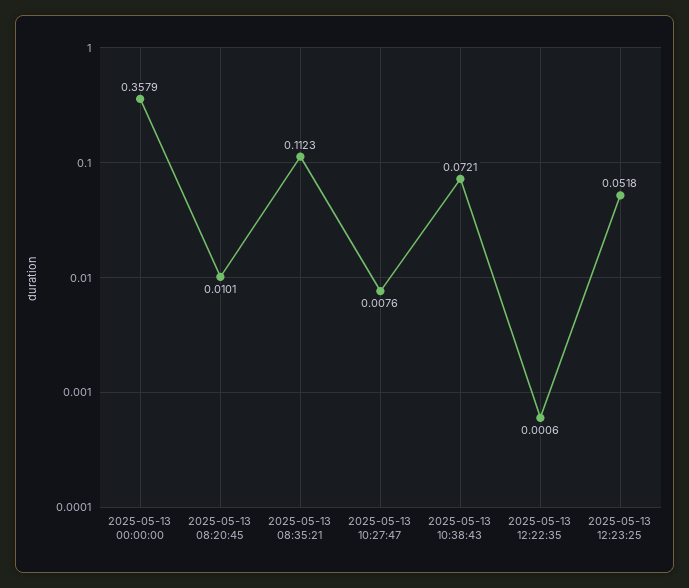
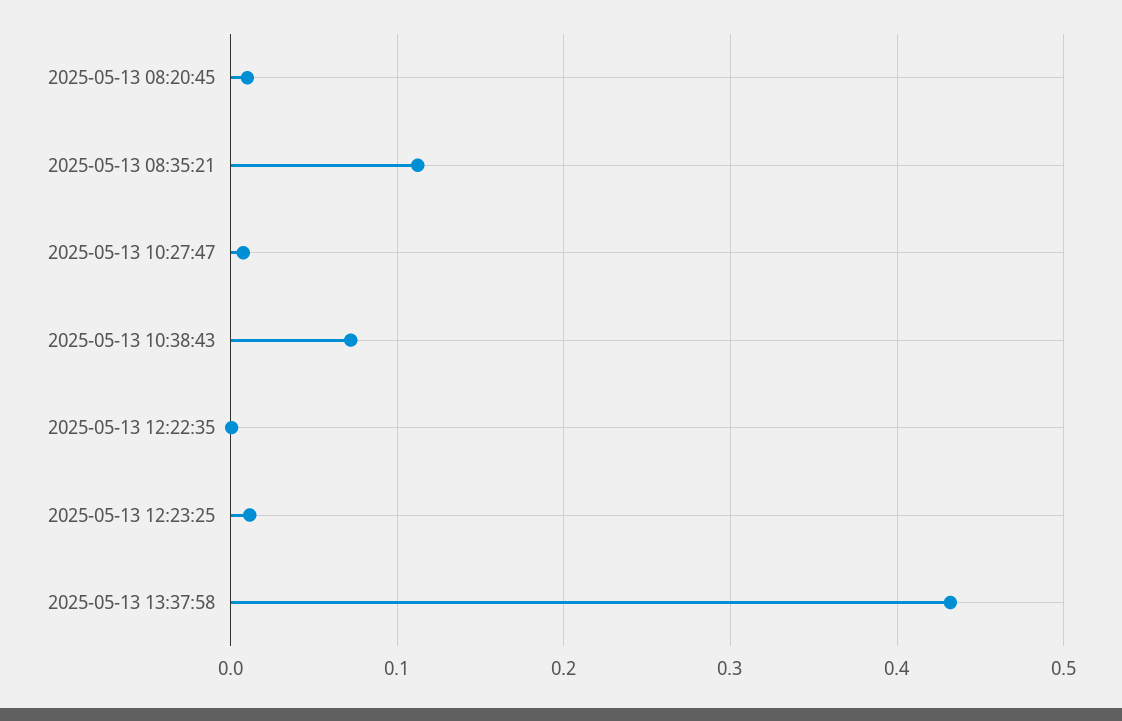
2025-05-13 00:00:00: 0.3579 -> none
2025-05-13 12:23:25: 0.0518 -> 0.01
2025-05-13 13:37:58: none -> 0.43

